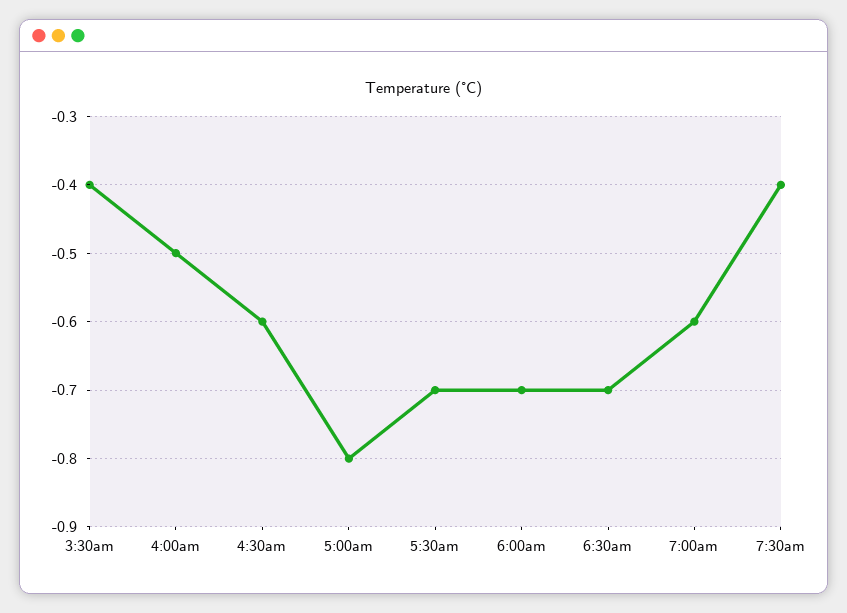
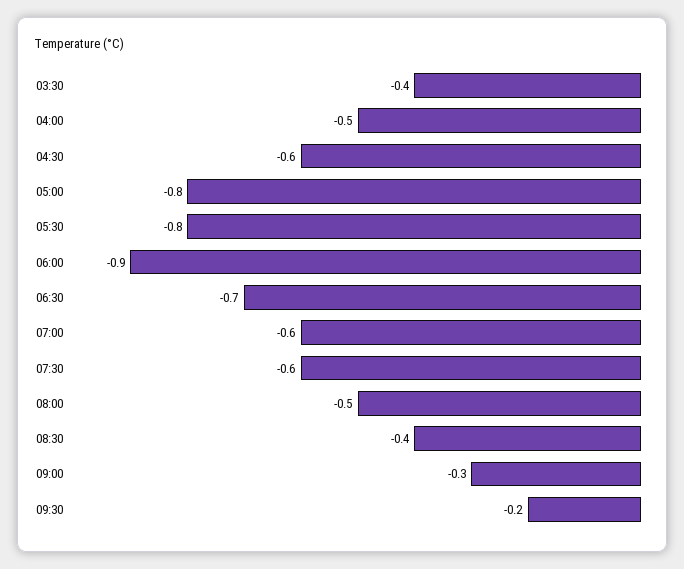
5:30am: -0.7 -> -0.8
6:00am: -0.7 -> -0.9
7:30am: -0.4 -> -0.6
08:00: none -> -0.5
08:30: none -> -0.4
09:00: none -> -0.3
09:30: none -> -0.2

